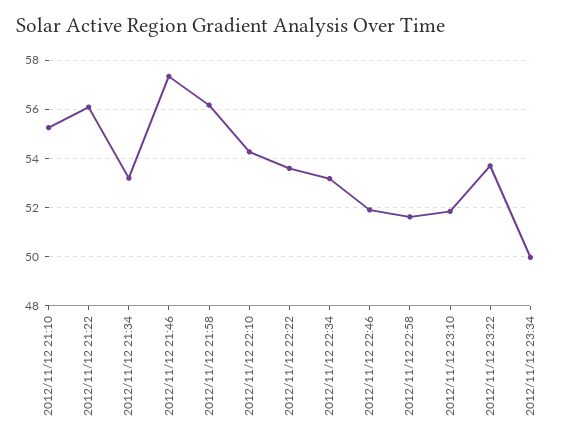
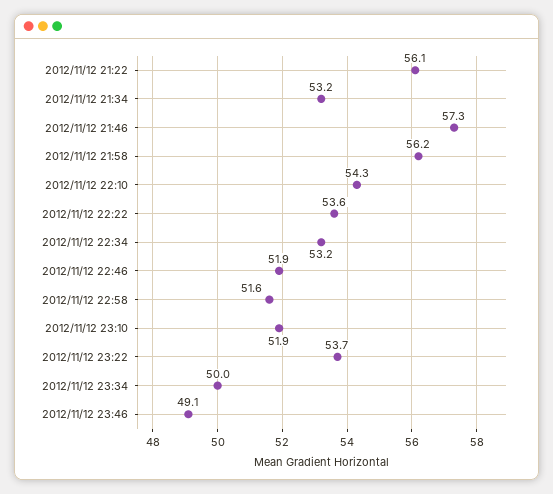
2012/11/12 21:10: 55.25 -> none
2012/11/12 23:46: none -> 49.1

